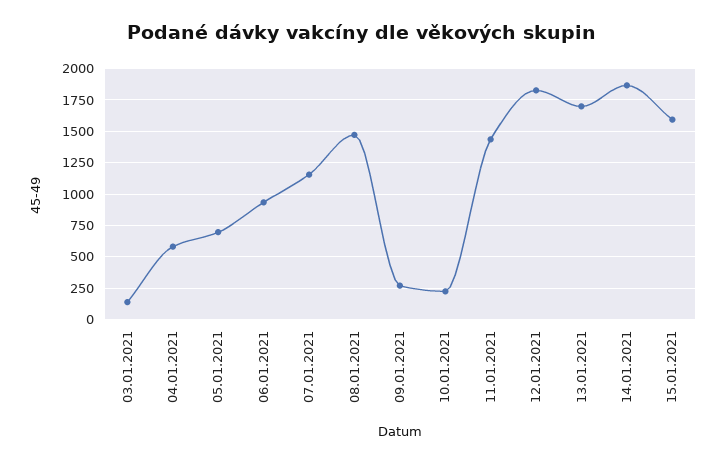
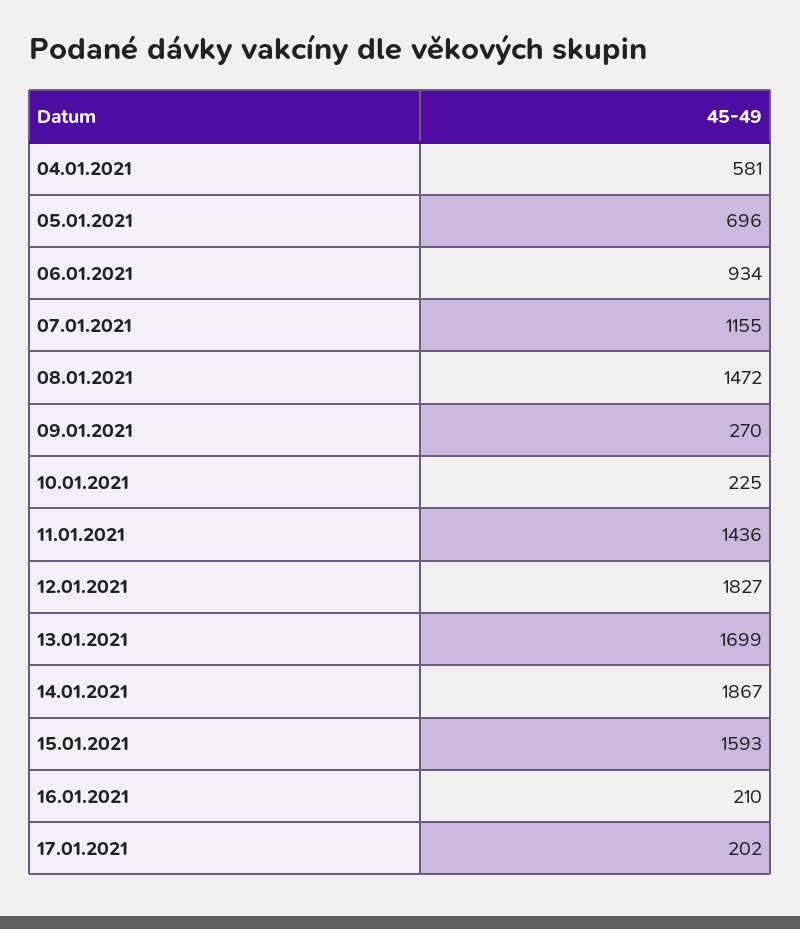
03.01.2021: 150 -> none
16.01.2021: none -> 210
17.01.2021: none -> 202

